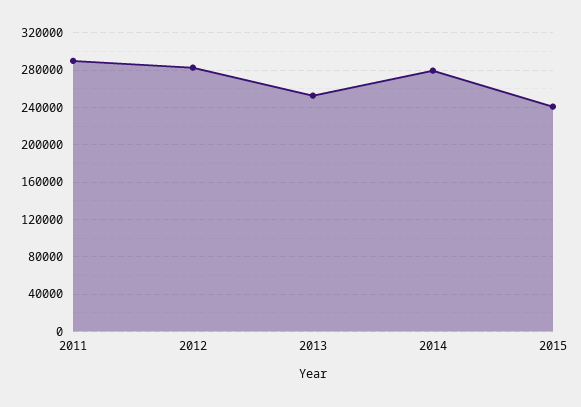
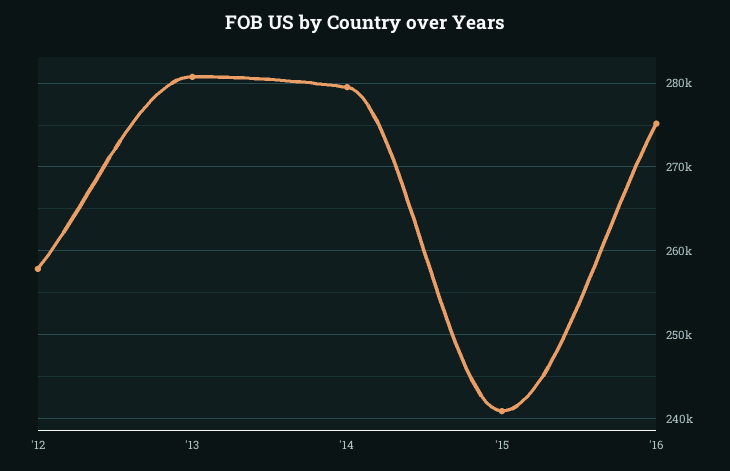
2011: 290000 -> none
2012: 280000 -> 258000
2013: 250000 -> 281000
'16: none -> 275000

